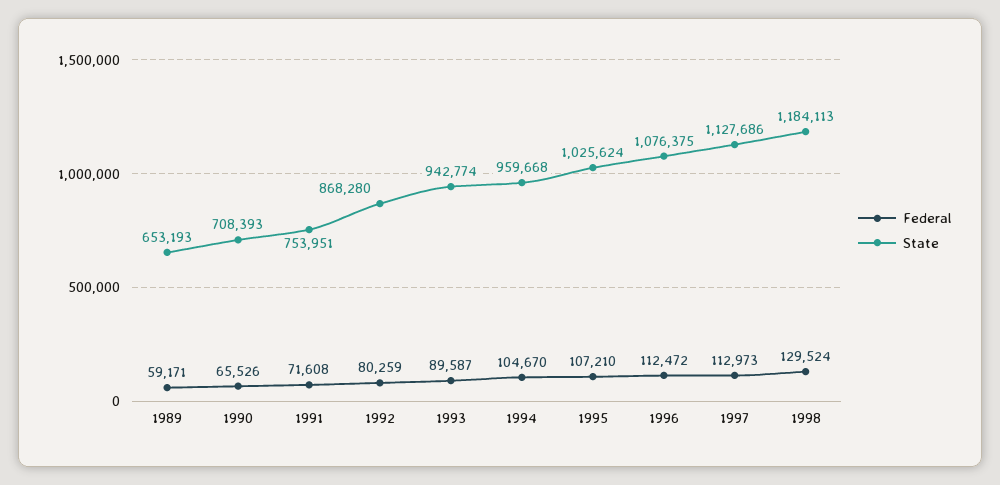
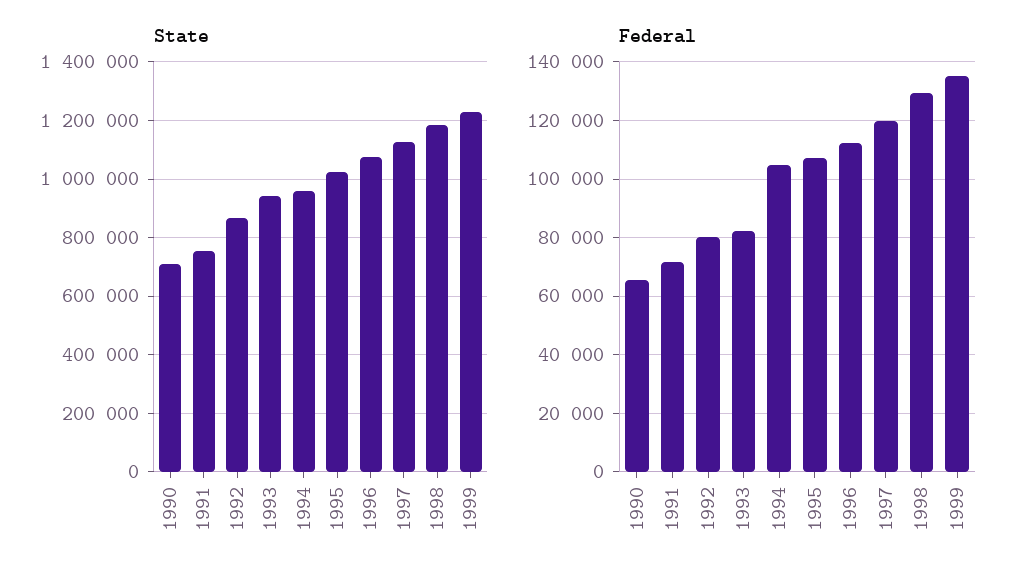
Federal, 1989: 59171 -> none
State, 1989: 653193 -> none
Federal, 1993: 89587 -> 82500
Federal, 1997: 112973 -> 120000
State, 1999: none -> 1225000
Federal, 1999: none -> 135000

